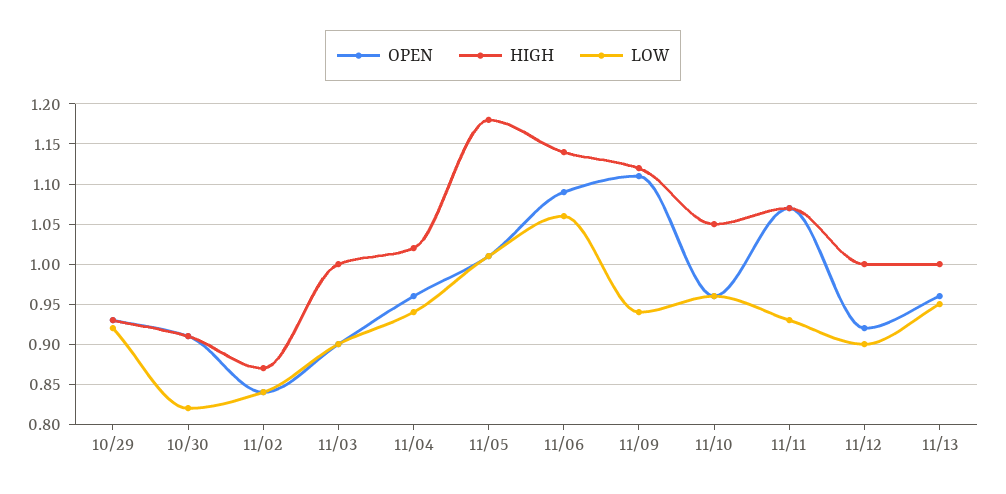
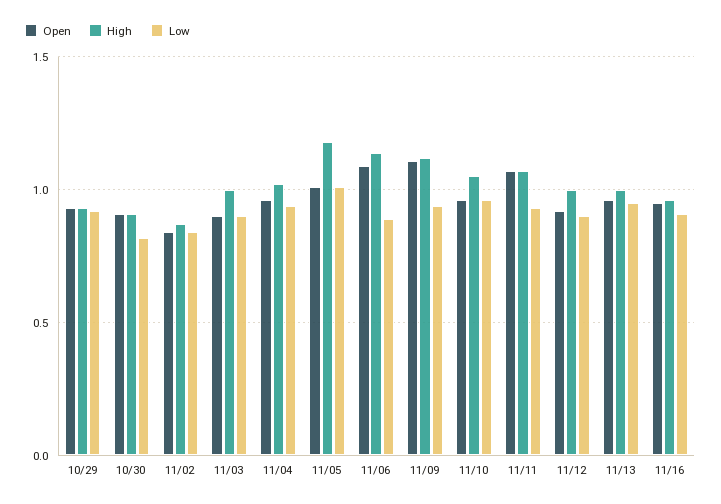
LOW, 11/06: 1.06 -> 0.9
OPEN, 11/16: none -> 0.95
HIGH, 11/16: none -> 0.95
LOW, 11/16: none -> 0.9

